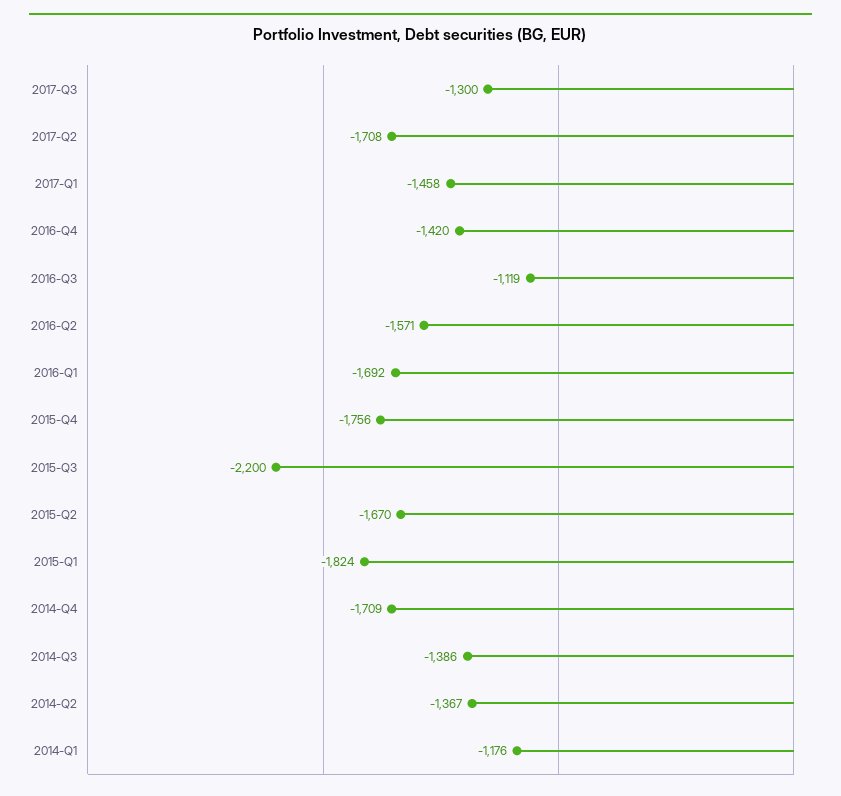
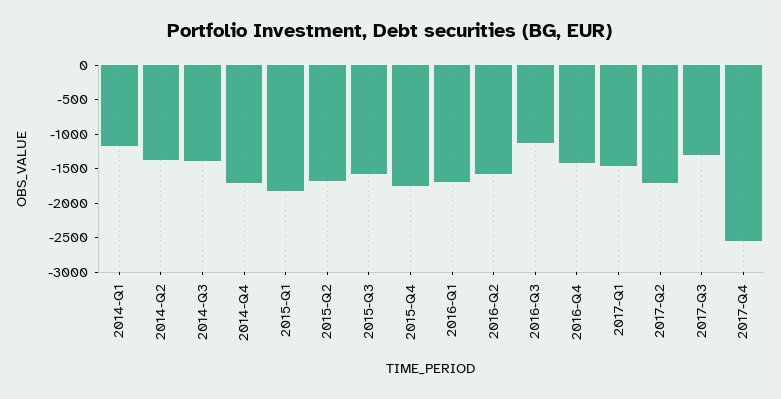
2015-Q3: -2200 -> -1500
2017-Q4: none -> -2500

